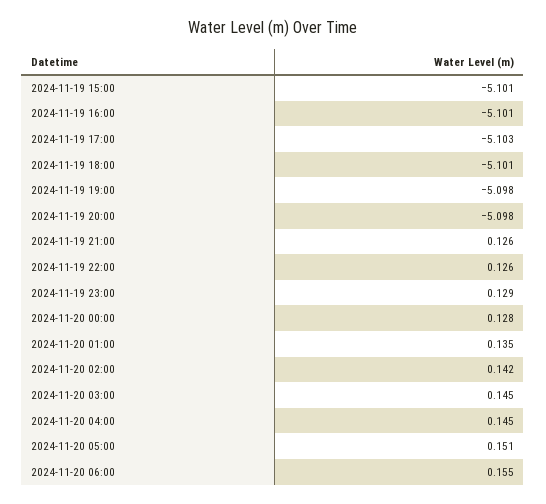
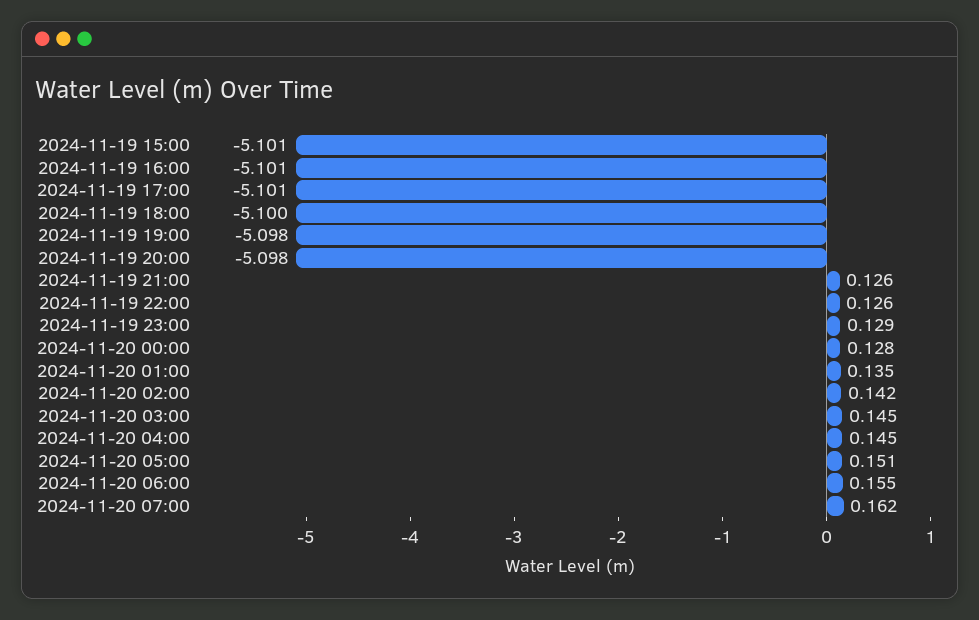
2024-11-19 17:00: -5.103 -> -5.101
2024-11-19 18:00: -5.101 -> -5.1
2024-11-20 07:00: none -> 0.162

